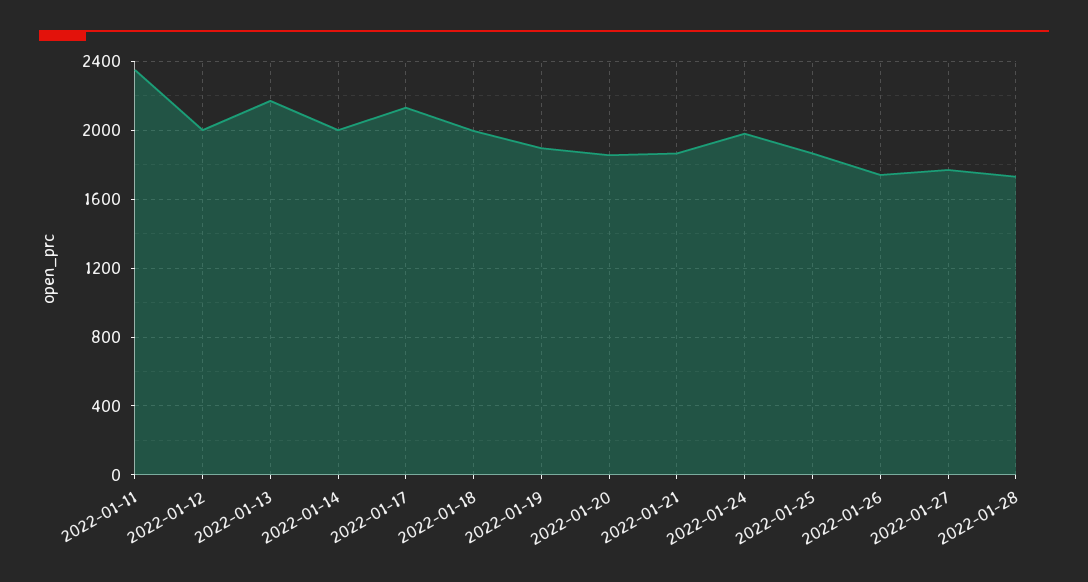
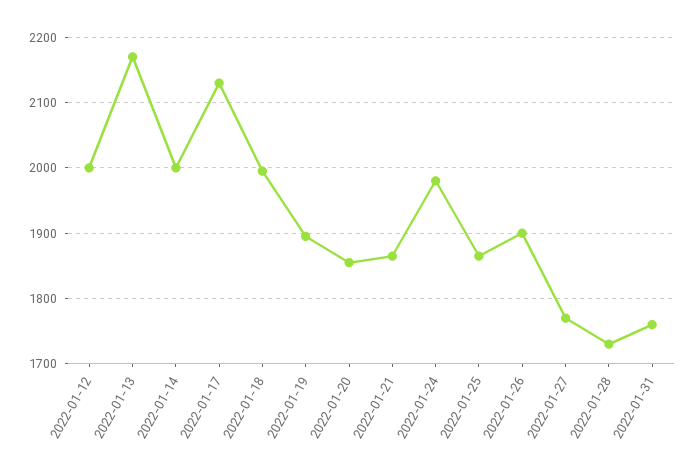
2022-01-11: 2350 -> none
2022-01-26: 1750 -> 1900
2022-01-31: none -> 1760

